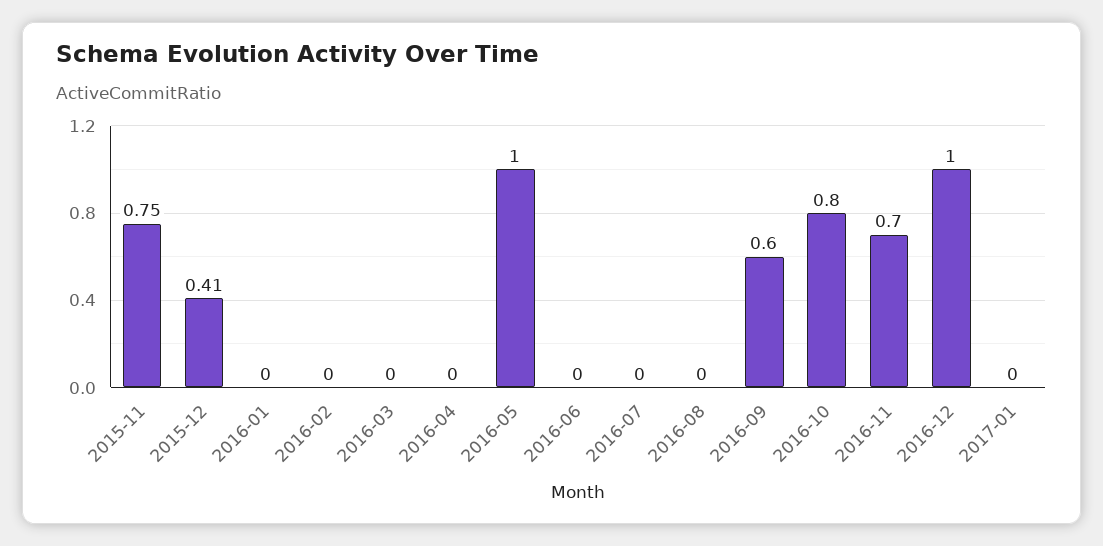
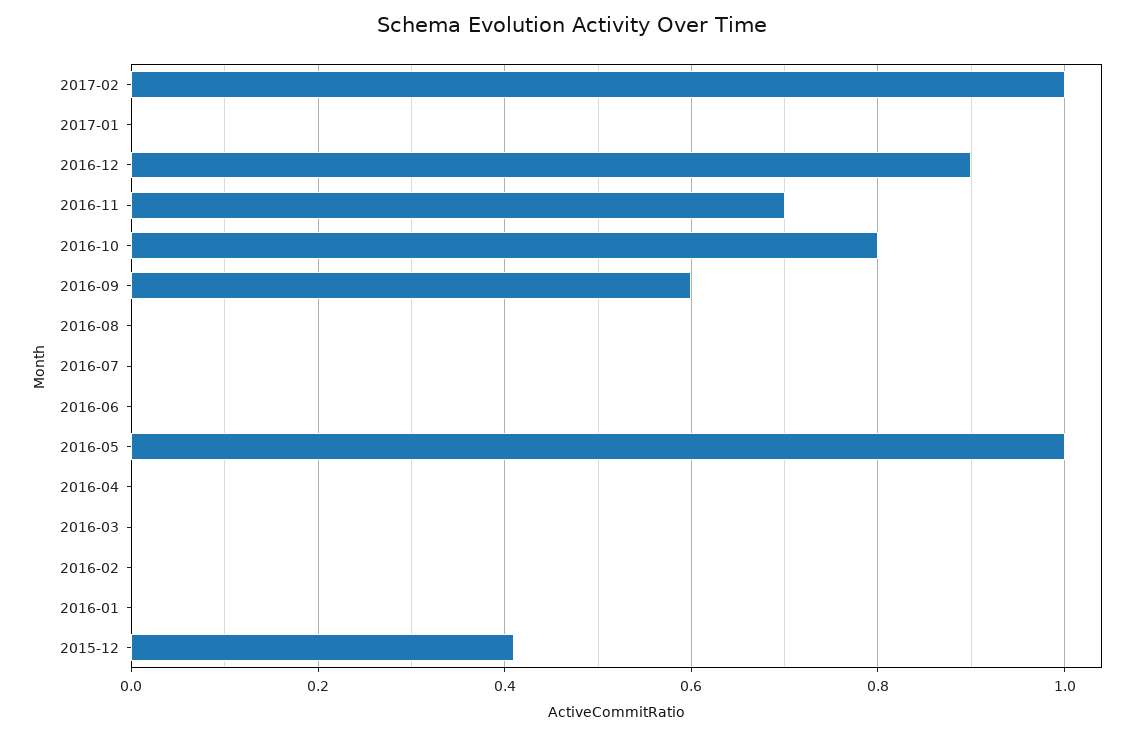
2015-11: 0.75 -> none
2016-12: 1 -> 0.9
2017-02: none -> 1

